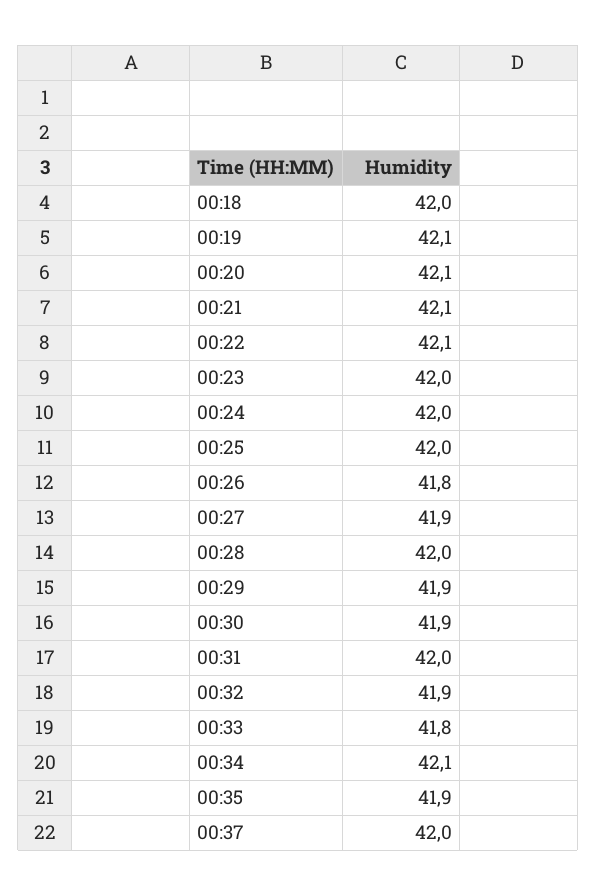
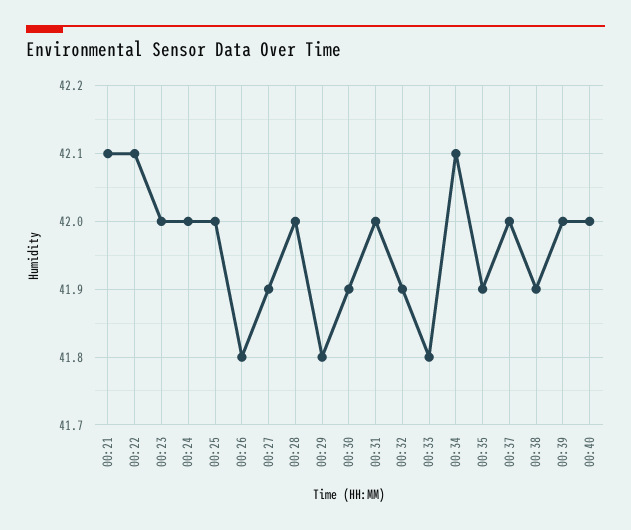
00:18: 42 -> none
00:19: 42.1 -> none
00:20: 42.1 -> none
00:29: 41.9 -> 41.8
00:38: none -> 41.9
00:39: none -> 42
00:40: none -> 42

